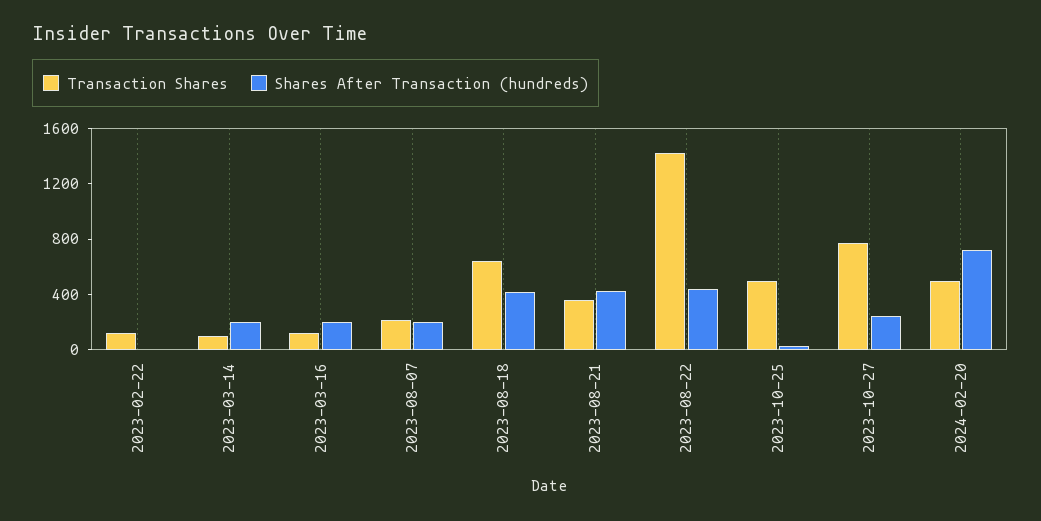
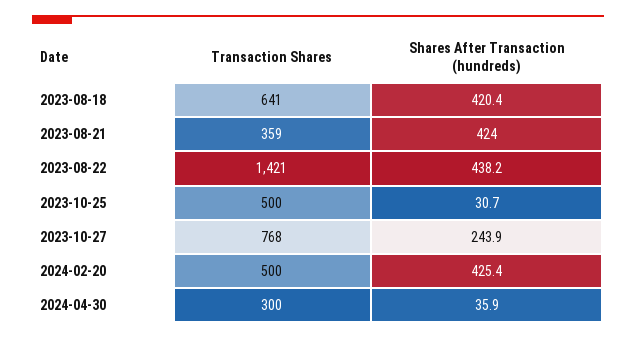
Transaction Shares, 2023-02-22: 100 -> none
Shares After Transaction (hundreds), 2023-02-22: 0 -> none
Transaction Shares, 2023-03-14: 100 -> none
Shares After Transaction (hundreds), 2023-03-14: 200 -> none
Transaction Shares, 2023-03-16: 100 -> none
Shares After Transaction (hundreds), 2023-03-16: 200 -> none
Transaction Shares, 2023-08-07: 200 -> none
Shares After Transaction (hundreds), 2023-08-07: 200 -> none
Shares After Transaction (hundreds), 2024-02-20: 700 -> 425.4
Transaction Shares, 2024-04-30: none -> 300
Shares After Transaction (hundreds), 2024-04-30: none -> 35.9

